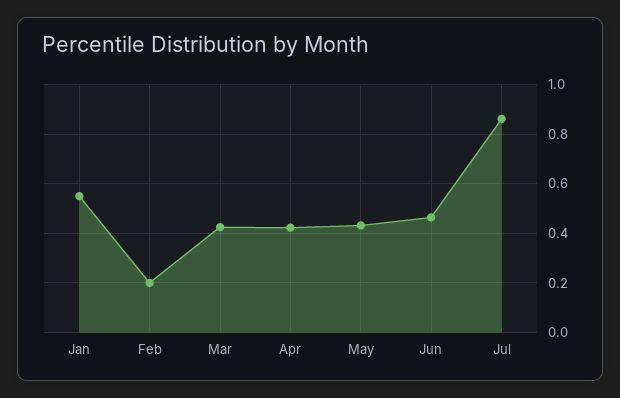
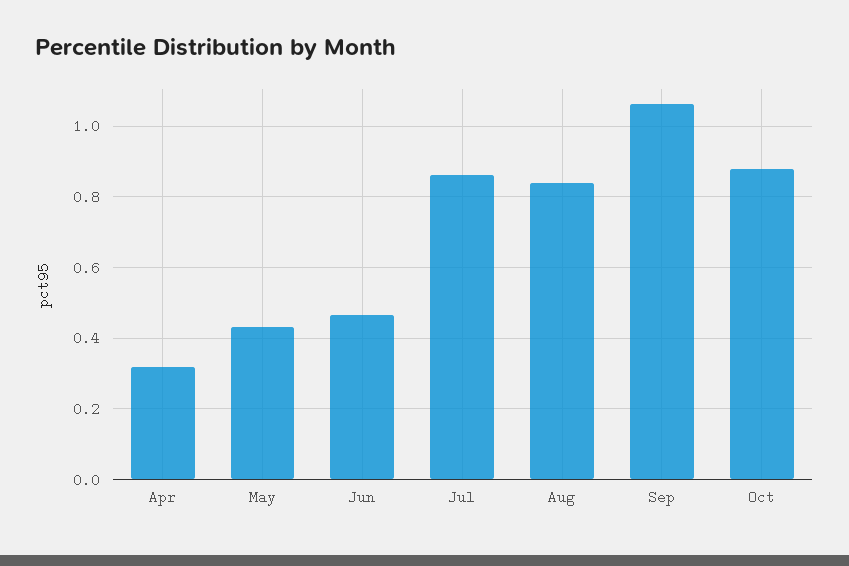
Jan: 0.55 -> none
Feb: 0.2 -> none
Mar: 0.425 -> none
Apr: 0.425 -> 0.32
Aug: none -> 0.84
Sep: none -> 1.06
Oct: none -> 0.88

